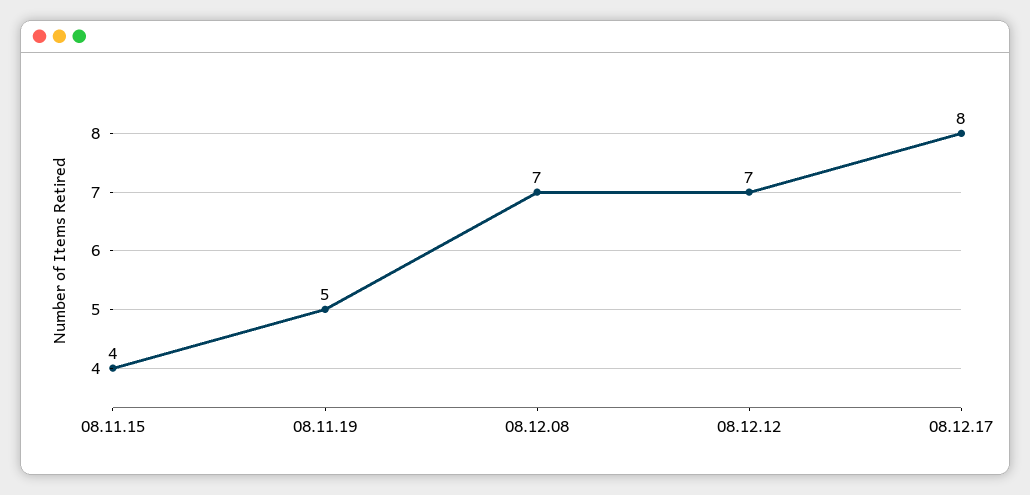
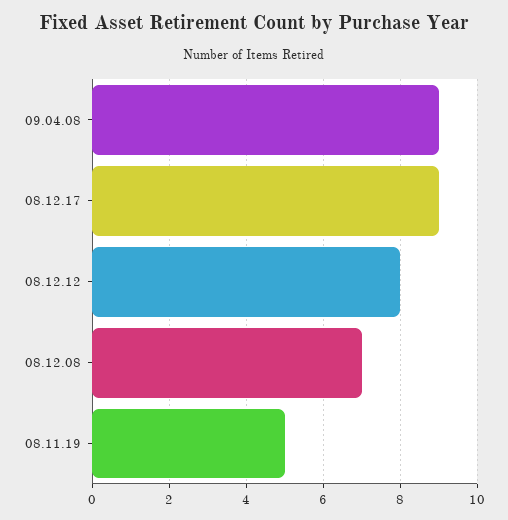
08.11.15: 4 -> none
08.12.12: 7 -> 8
08.12.17: 8 -> 9
09.04.08: none -> 9

